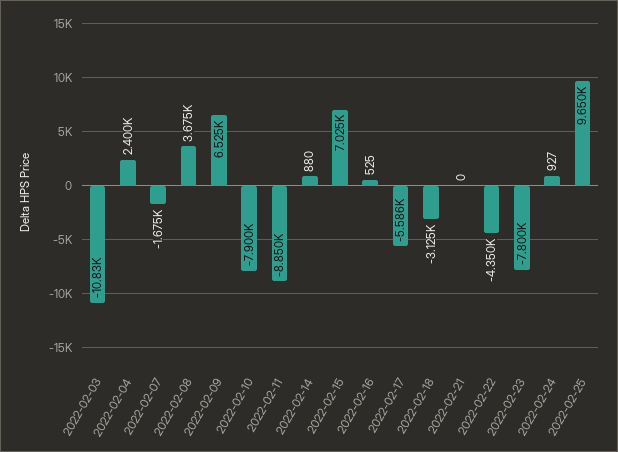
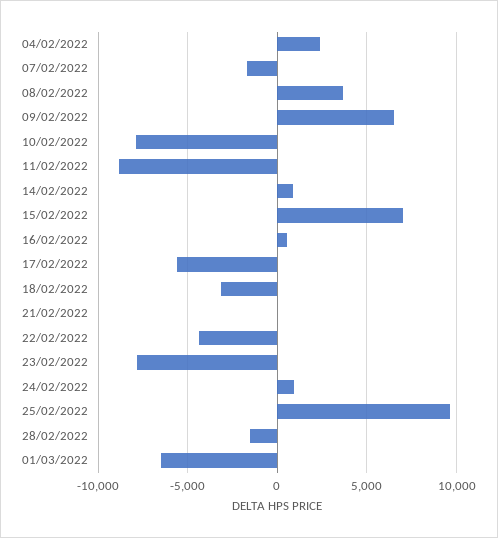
2022-02-03: -10830 -> none
28/02/2022: none -> -1500
01/03/2022: none -> -6500

